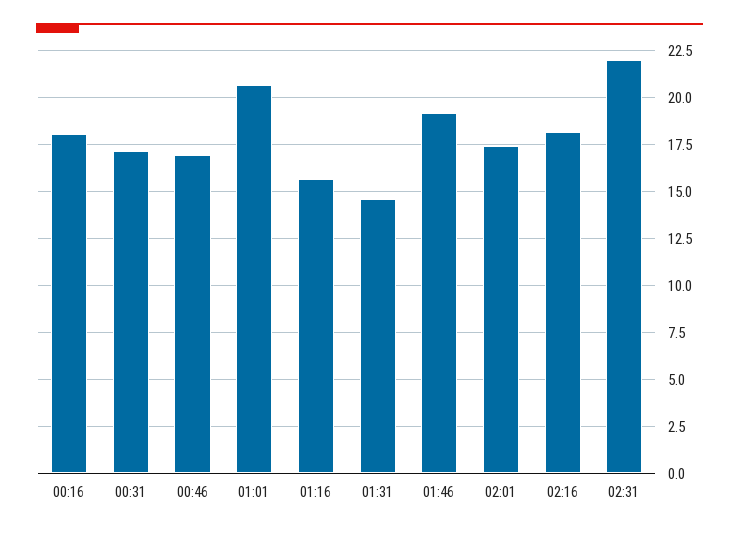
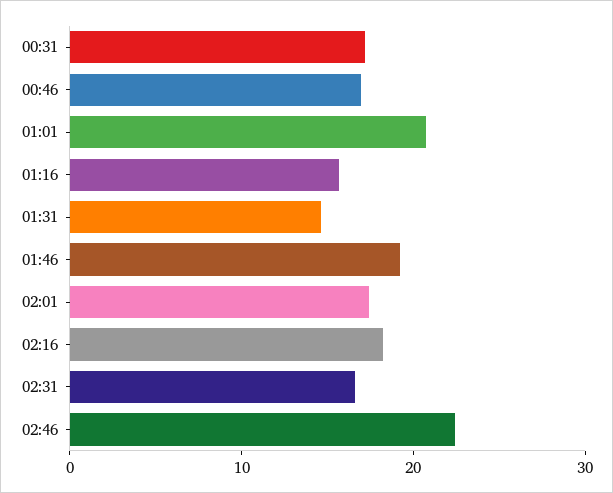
00:16: 18 -> none
02:31: 22 -> 16
02:46: none -> 22

